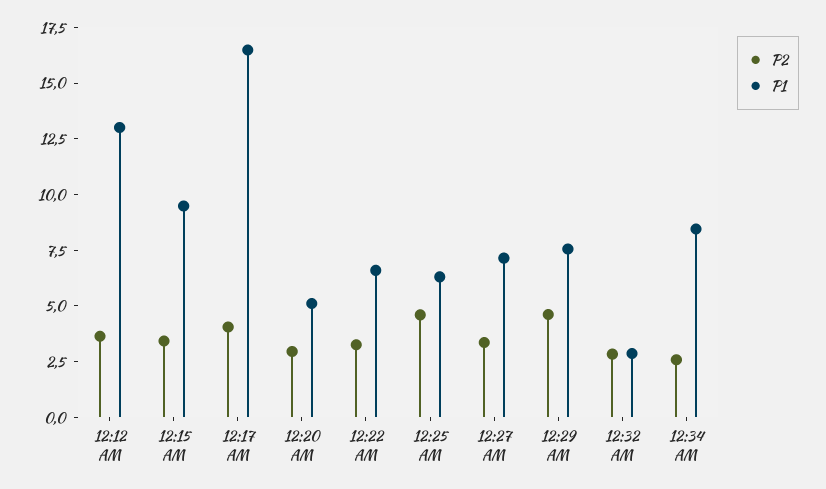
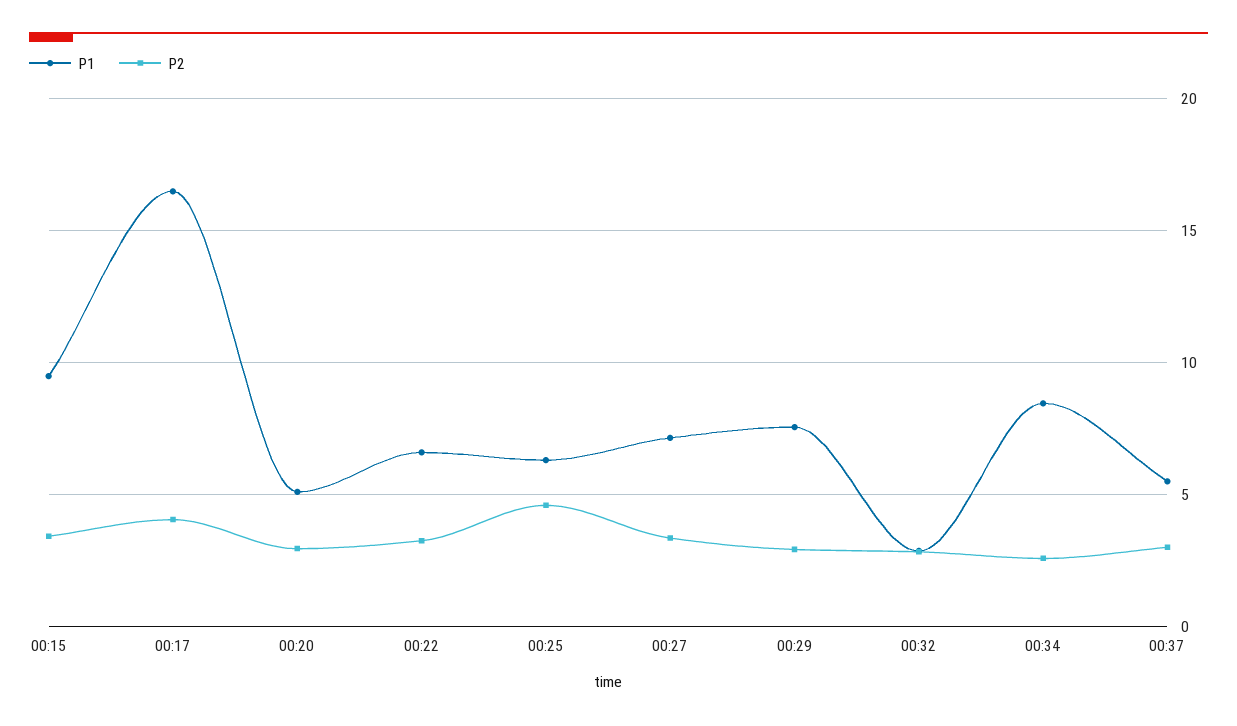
P2, 12:12 AM: 3.5 -> none
P1, 12:12 AM: 13 -> none
P2, 12:29 AM: 4.5 -> 3
P1, 00:37: none -> 5.5
P2, 00:37: none -> 3

